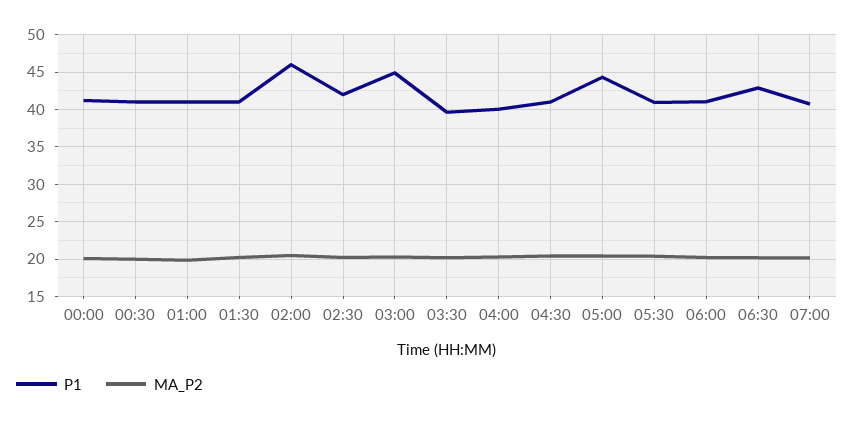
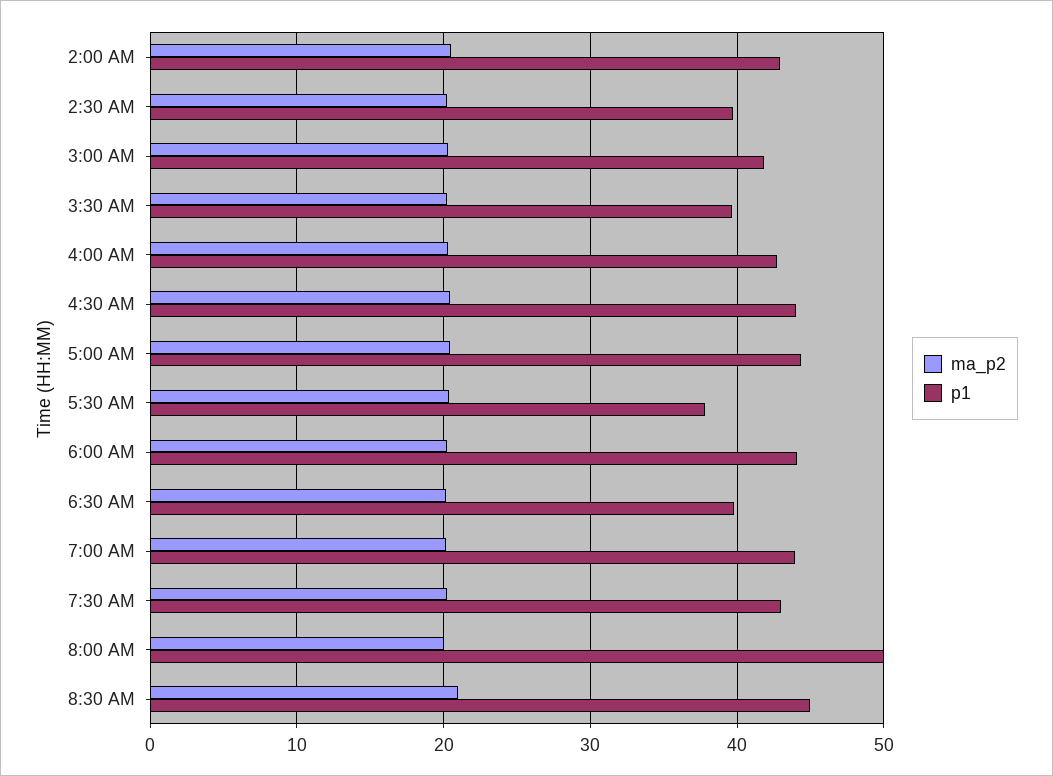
P1, 00:00: 41 -> none
MA_P2, 00:00: 20 -> none
P1, 00:30: 41 -> none
MA_P2, 00:30: 20 -> none
P1, 01:00: 41 -> none
MA_P2, 01:00: 20 -> none
P1, 01:30: 41 -> none
MA_P2, 01:30: 20 -> none
P1, 02:00: 46 -> 43
P1, 02:30: 42 -> 40
P1, 03:00: 45 -> 42
P1, 04:00: 40 -> 43
P1, 04:30: 41 -> 44
P1, 05:30: 41 -> 38
P1, 06:00: 41 -> 44
P1, 06:30: 43 -> 40
P1, 07:00: 41 -> 44
MA_P2, 7:30 AM: none -> 20
P1, 7:30 AM: none -> 43
MA_P2, 8:00 AM: none -> 20
P1, 8:00 AM: none -> 50
MA_P2, 8:30 AM: none -> 21
P1, 8:30 AM: none -> 45

